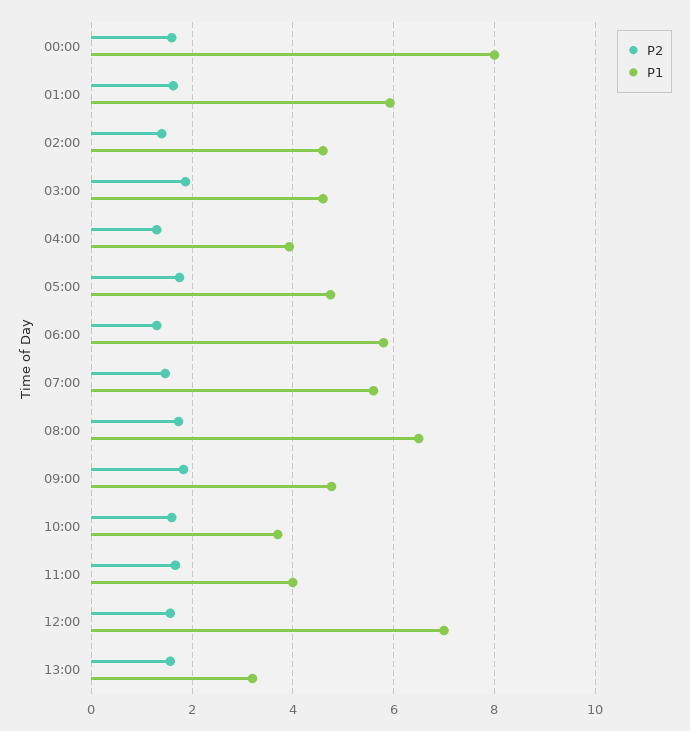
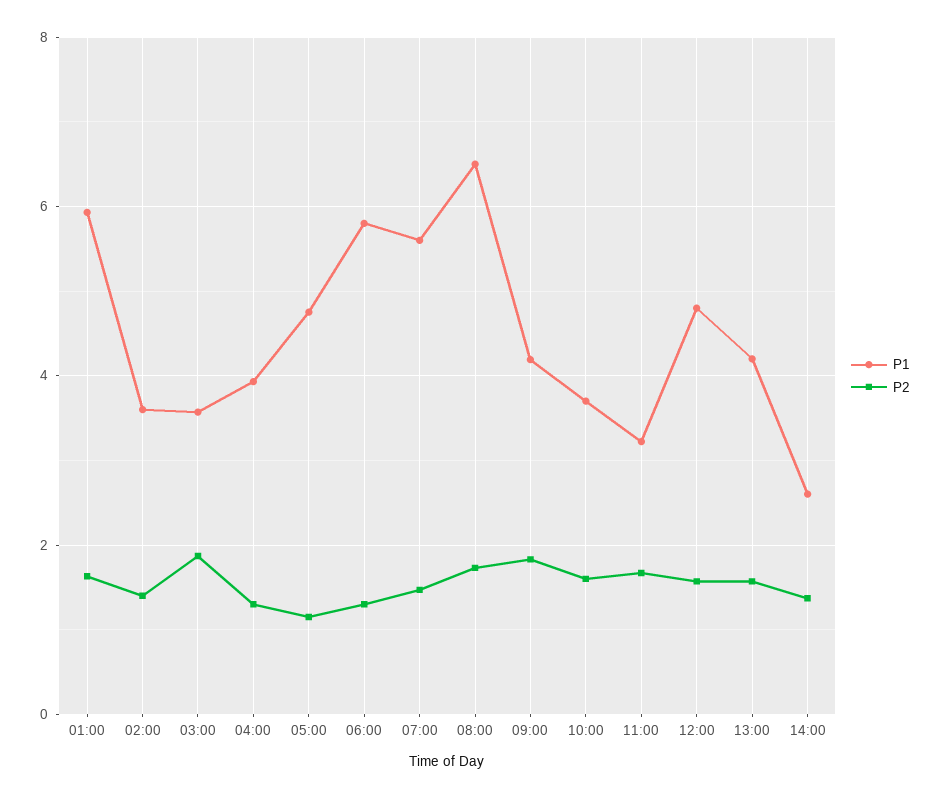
P2, 00:00: 1.6 -> none
P1, 00:00: 8 -> none
P1, 02:00: 4.6 -> 3.6
P1, 03:00: 4.6 -> 3.6
P2, 05:00: 1.8 -> 1.2
P1, 09:00: 4.8 -> 4.2
P1, 11:00: 4 -> 3.2
P1, 12:00: 7 -> 4.8
P1, 13:00: 3.2 -> 4.2
P1, 14:00: none -> 2.6
P2, 14:00: none -> 1.4

